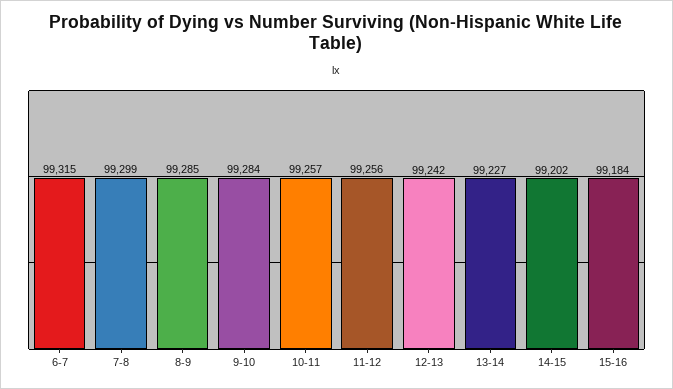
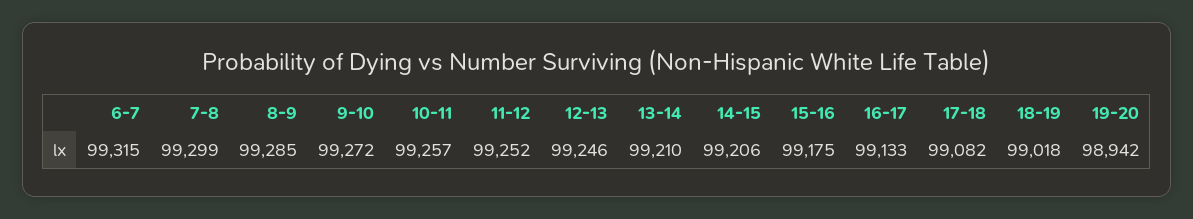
9-10: 99284 -> 99272
11-12: 99256 -> 99252
12-13: 99242 -> 99246
13-14: 99227 -> 99210
14-15: 99202 -> 99206
15-16: 99184 -> 99175
16-17: none -> 99133
17-18: none -> 99082
18-19: none -> 99018
19-20: none -> 98942

